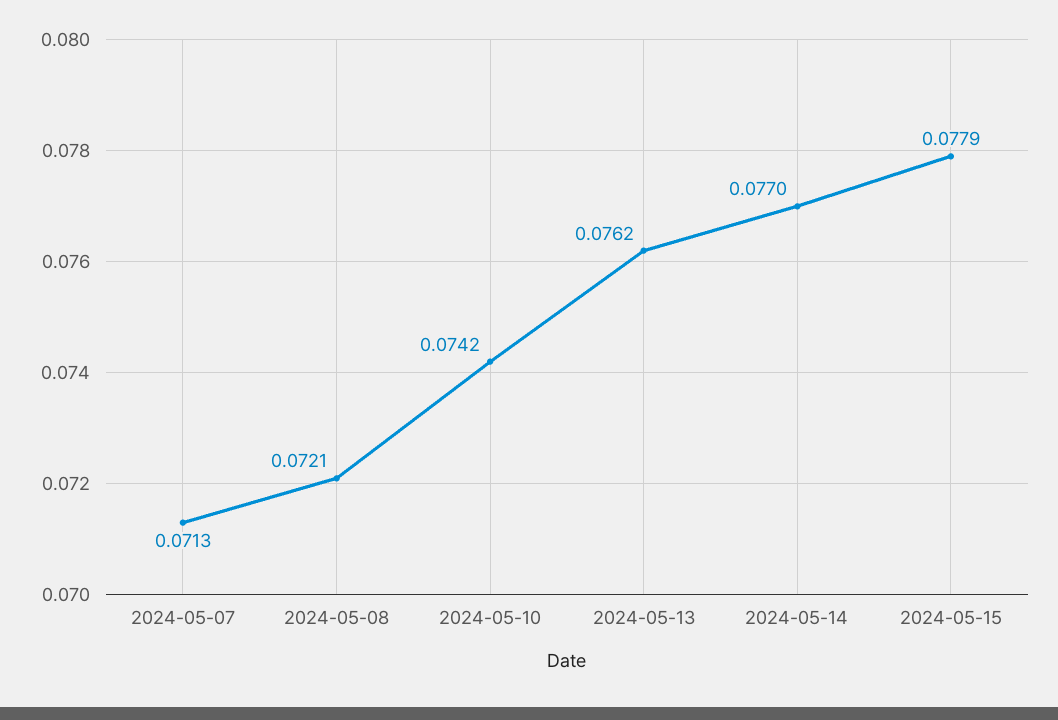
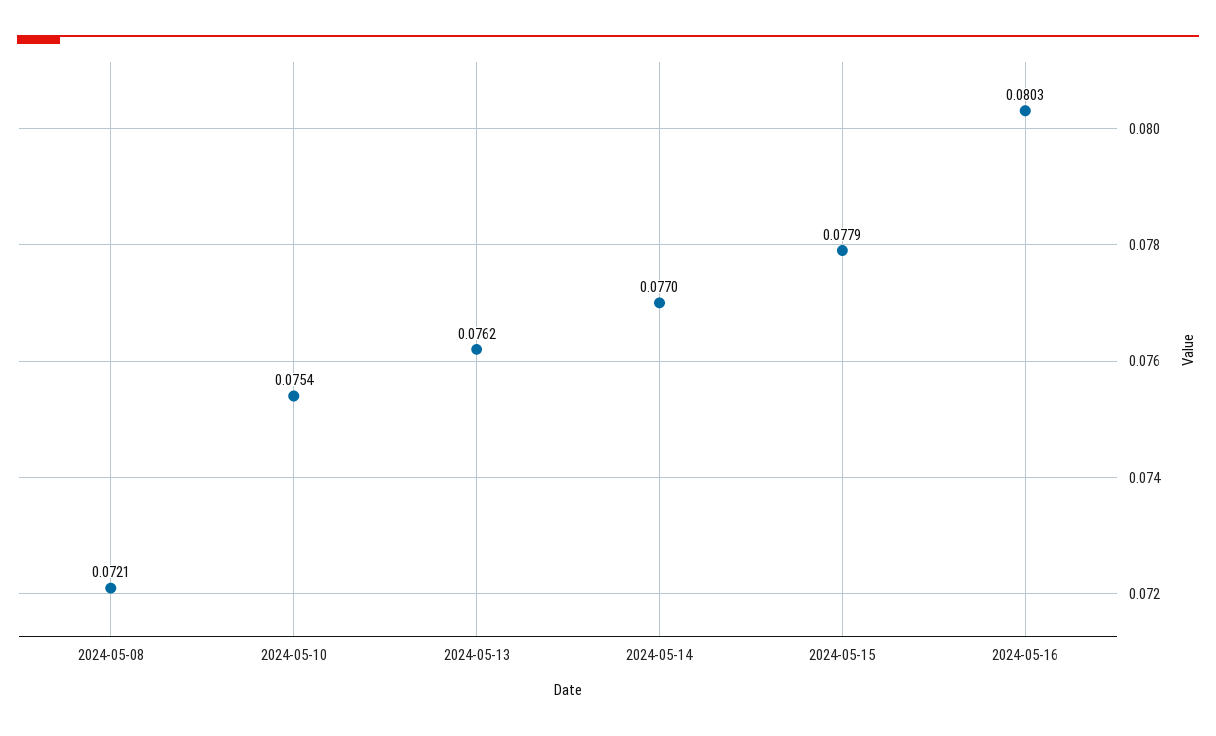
2024-05-07: 0.0713 -> none
2024-05-10: 0.0742 -> 0.0754
2024-05-16: none -> 0.0803

